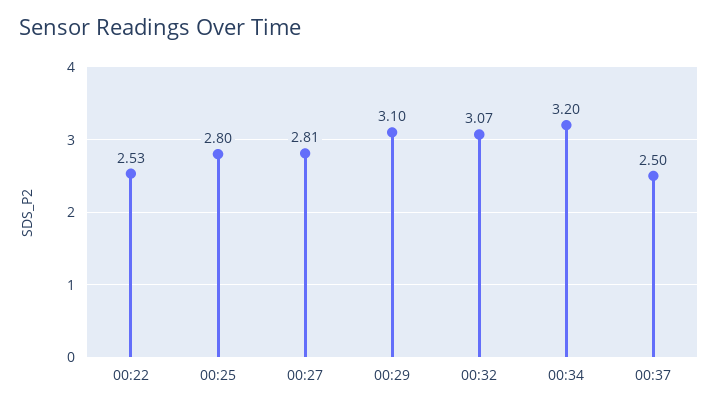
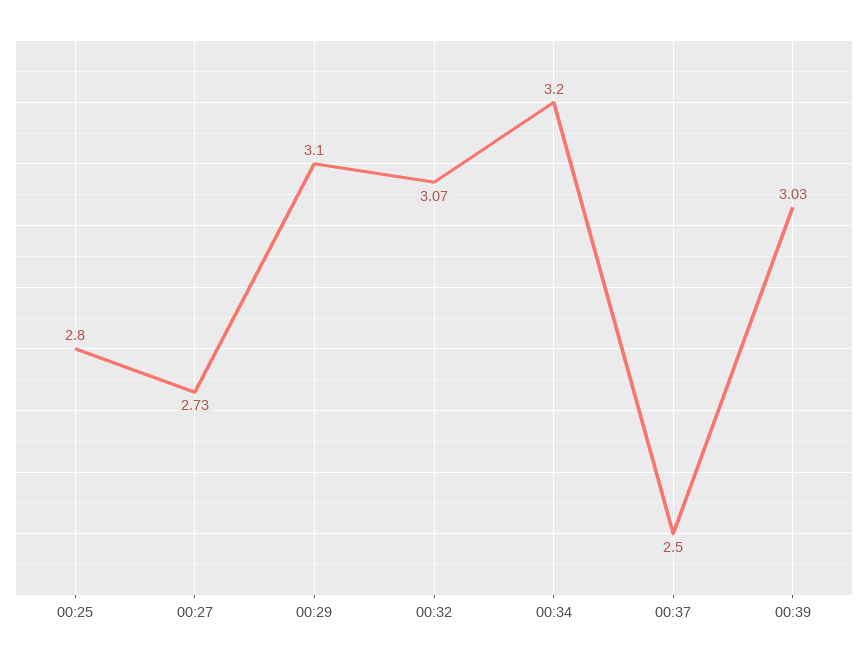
00:22: 2.53 -> none
00:27: 2.81 -> 2.73
00:39: none -> 3.03

